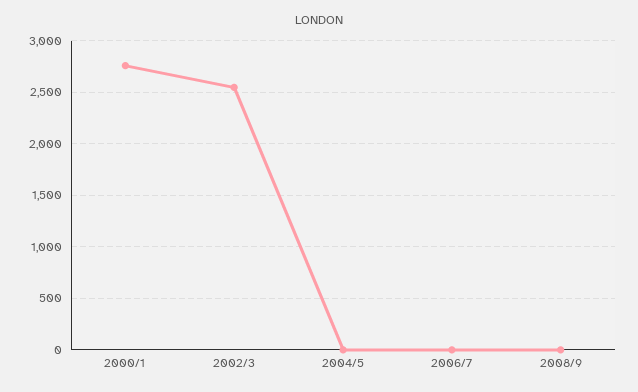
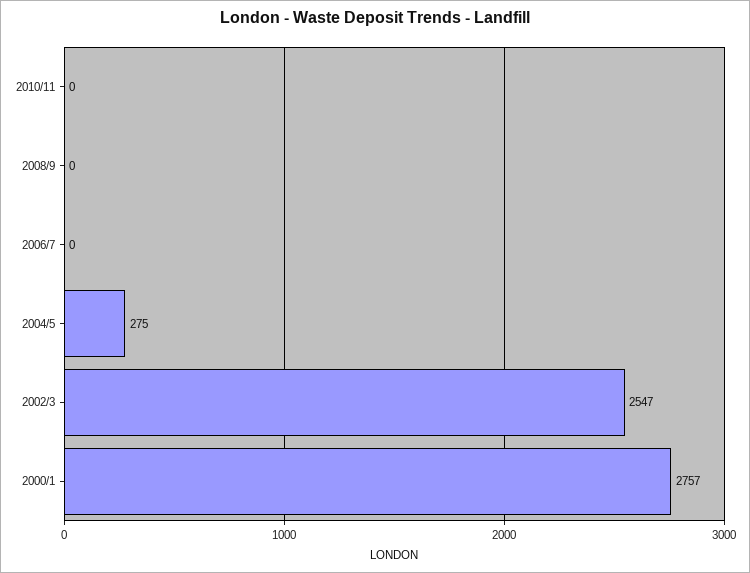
2004/5: 0 -> 275
2010/11: none -> 0

